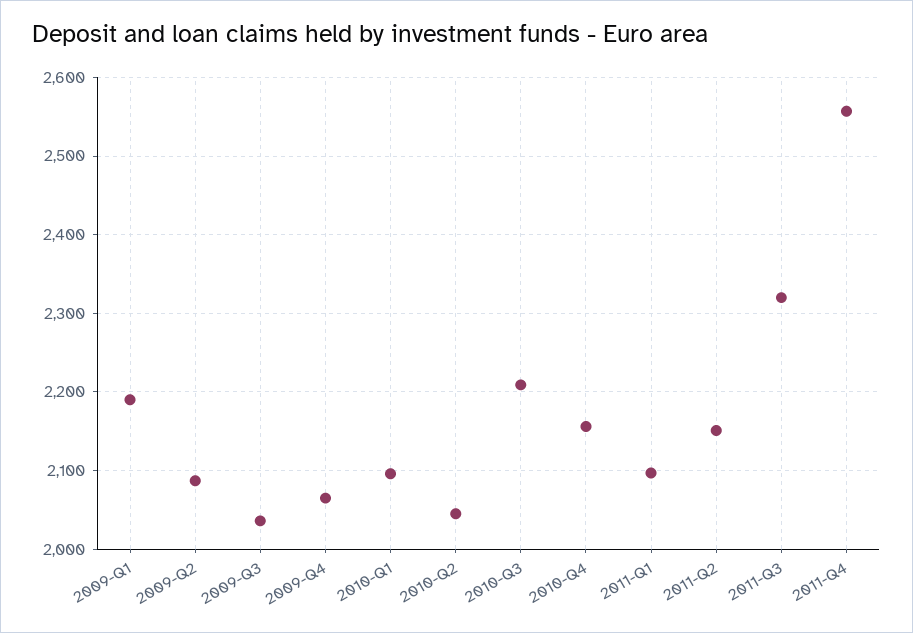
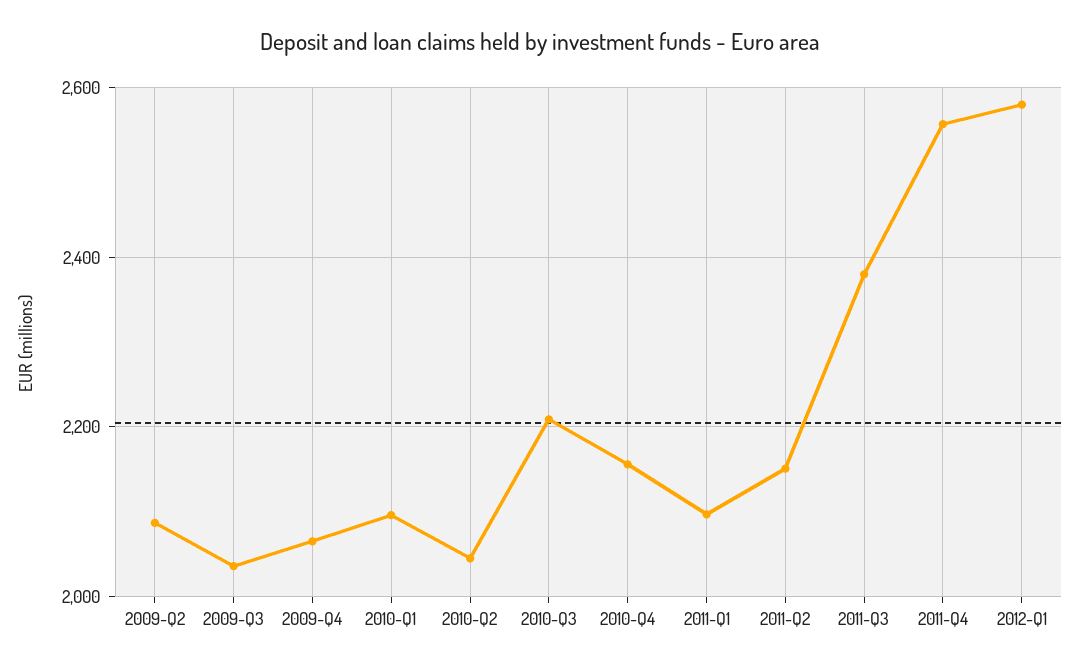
2009-Q1: 2190 -> none
2011-Q3: 2320 -> 2380
2012-Q1: none -> 2580

